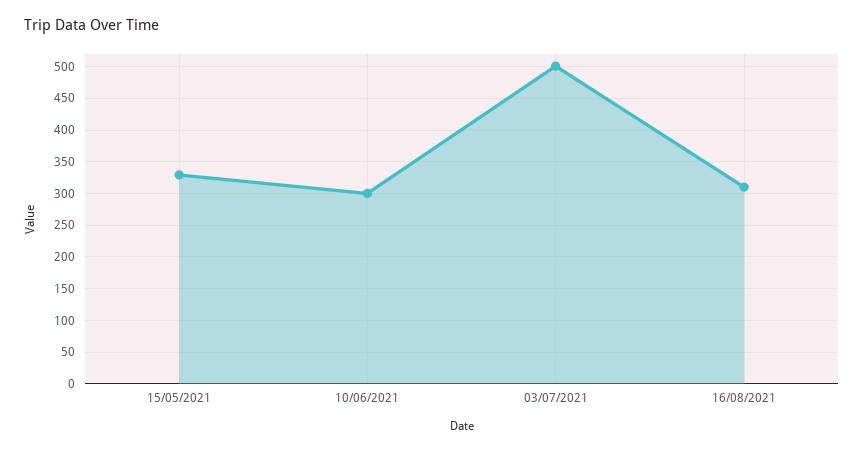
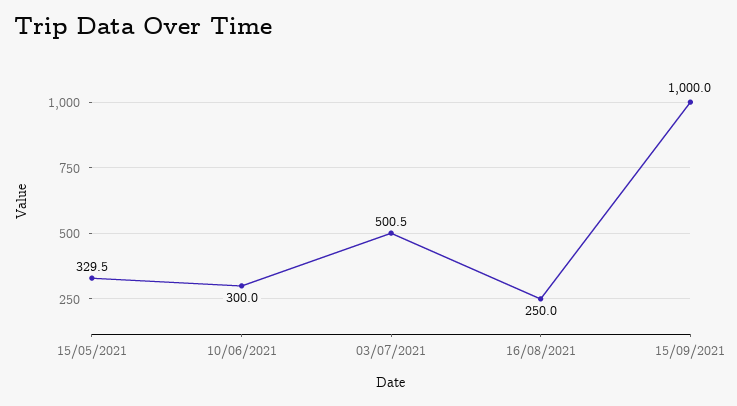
16/08/2021: 310 -> 250
15/09/2021: none -> 1000

